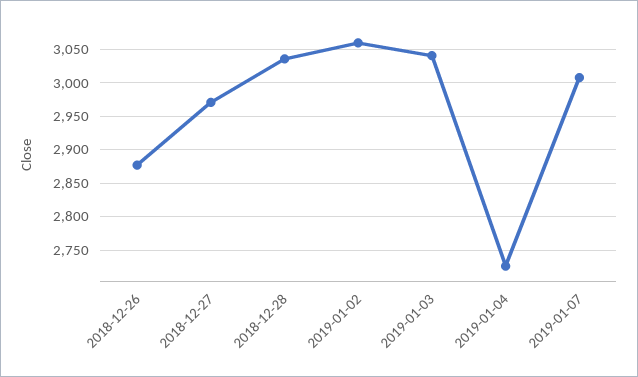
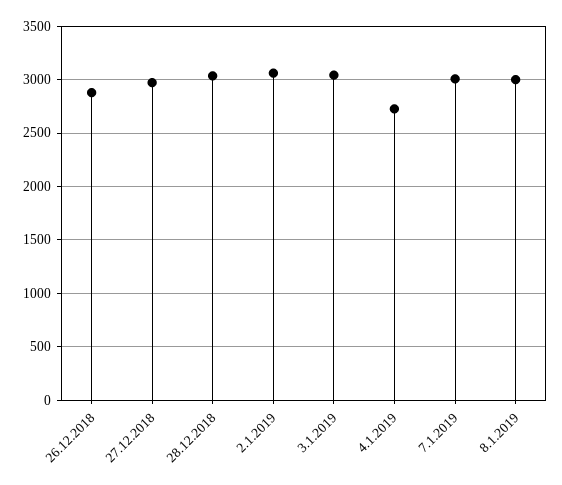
8.1.2019: none -> 3000

